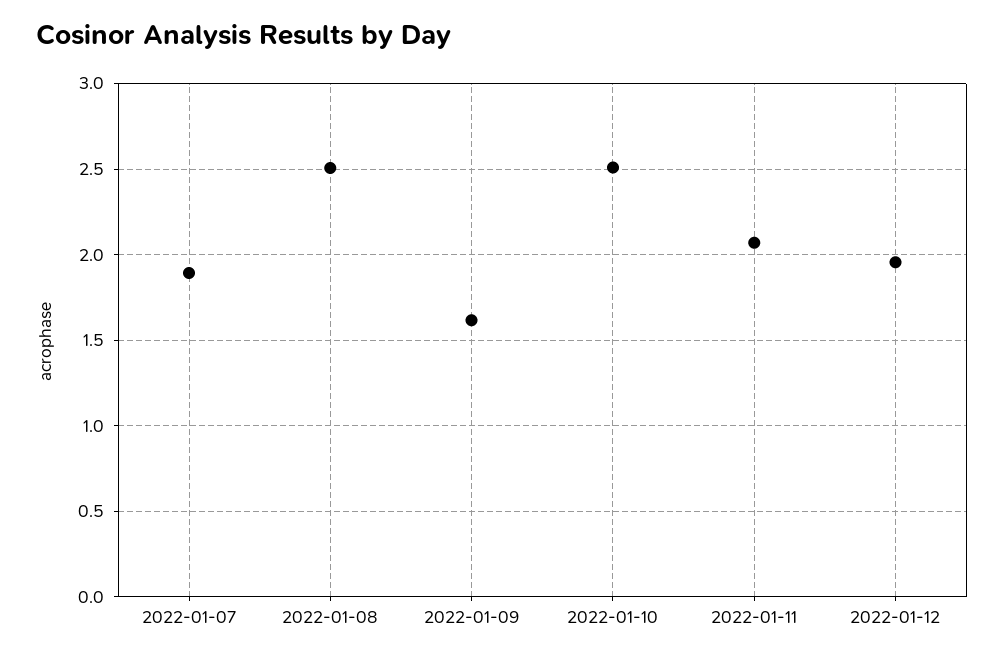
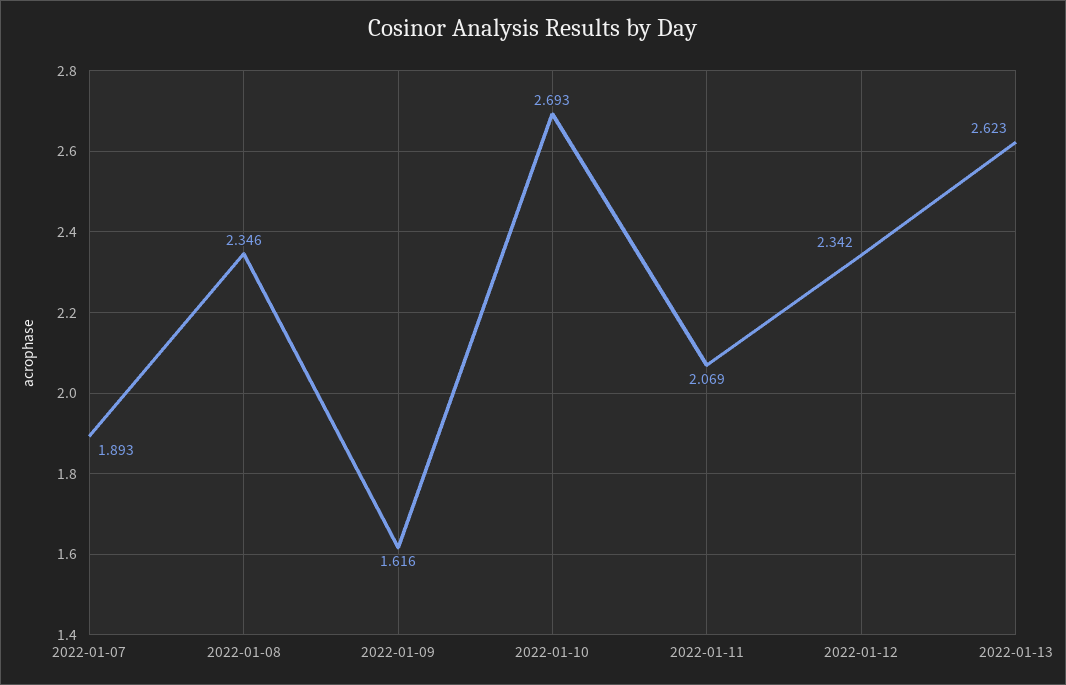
2022-01-08: 2.5 -> 2.346
2022-01-10: 2.5 -> 2.693
2022-01-12: 1.95 -> 2.342
2022-01-13: none -> 2.623

